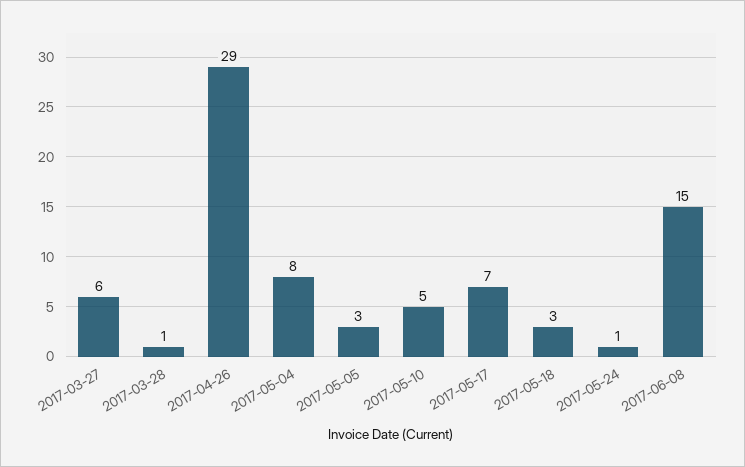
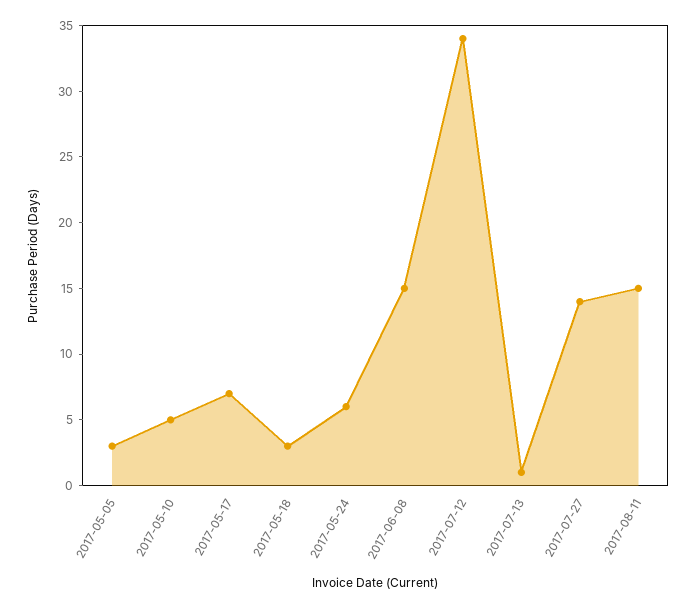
2017-03-27: 6 -> none
2017-03-28: 1 -> none
2017-04-26: 29 -> none
2017-05-04: 8 -> none
2017-05-24: 1 -> 6
2017-07-12: none -> 34
2017-07-13: none -> 1
2017-07-27: none -> 14
2017-08-11: none -> 15

